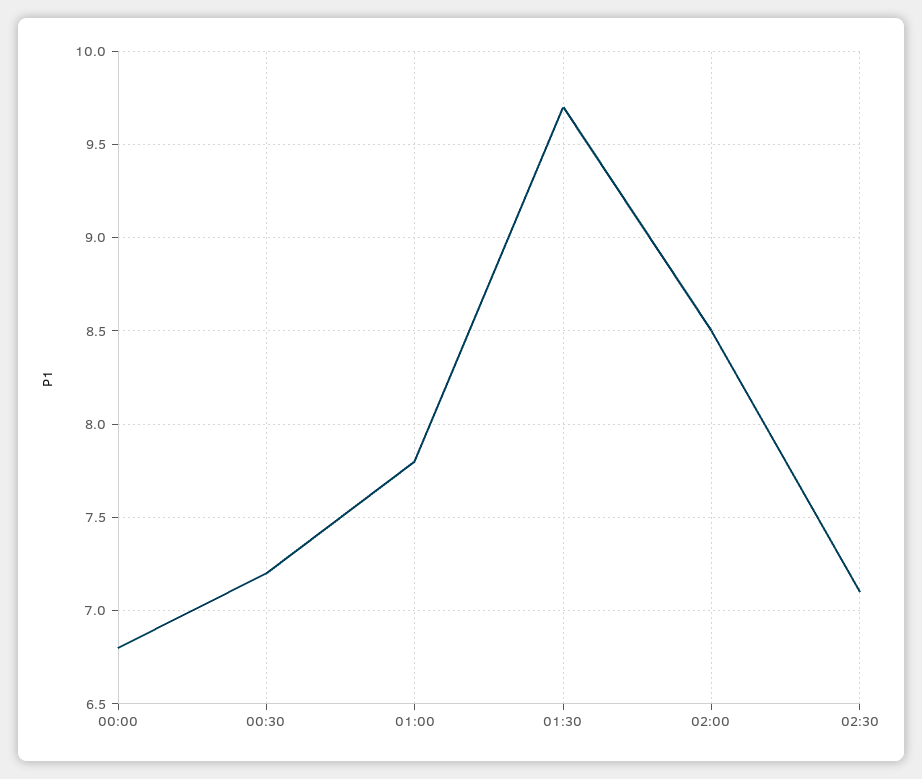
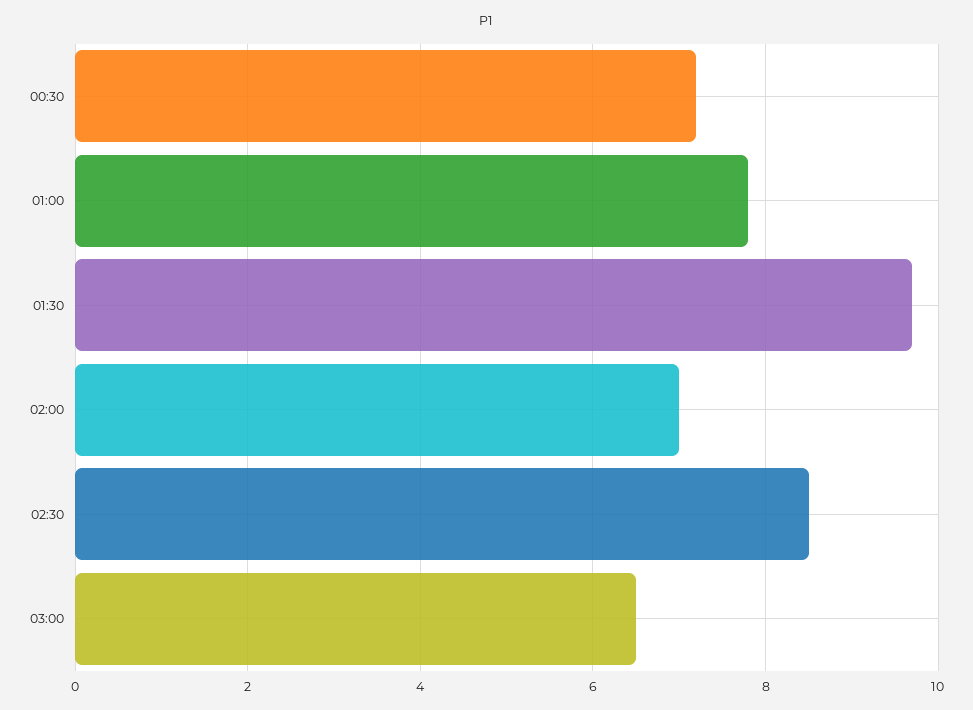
00:00: 6.8 -> none
02:00: 8.5 -> 7
02:30: 7.1 -> 8.5
03:00: none -> 6.5

